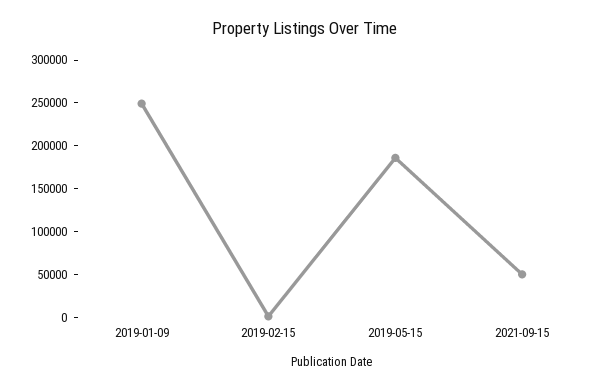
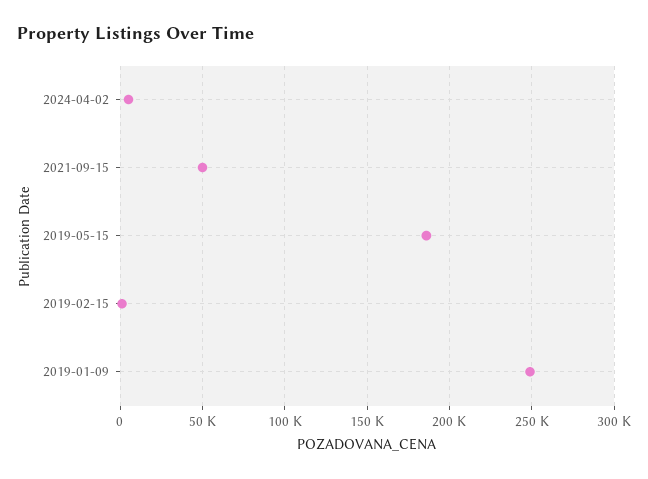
2024-04-02: none -> 5000

